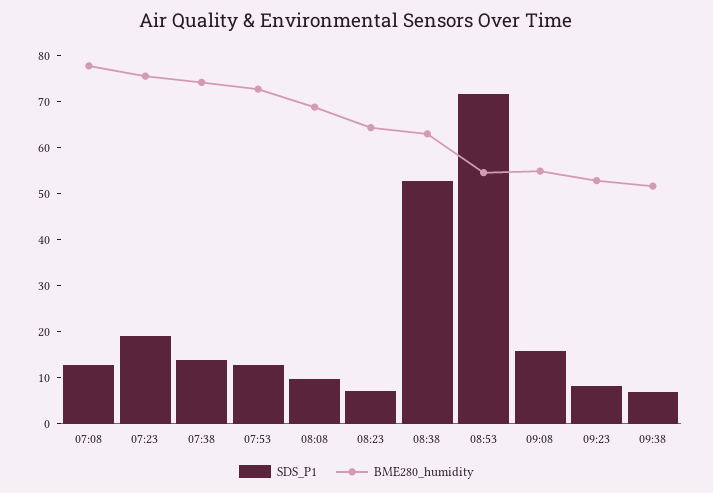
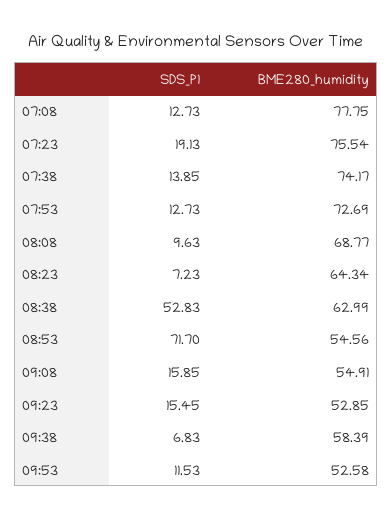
SDS_P1, 09:23: 8 -> 15.45
BME280_humidity, 09:38: 52 -> 58.39
SDS_P1, 09:53: none -> 11.53
BME280_humidity, 09:53: none -> 52.58

